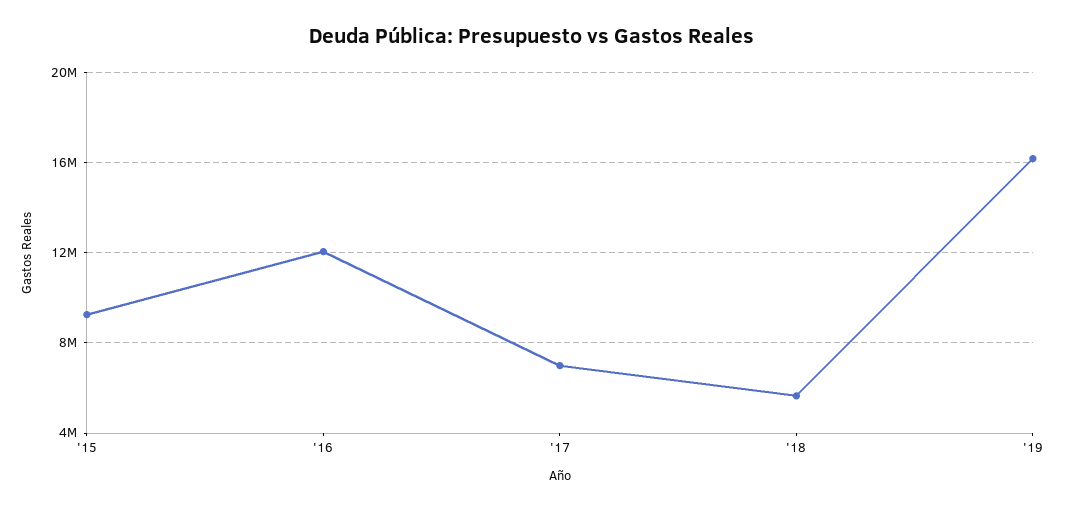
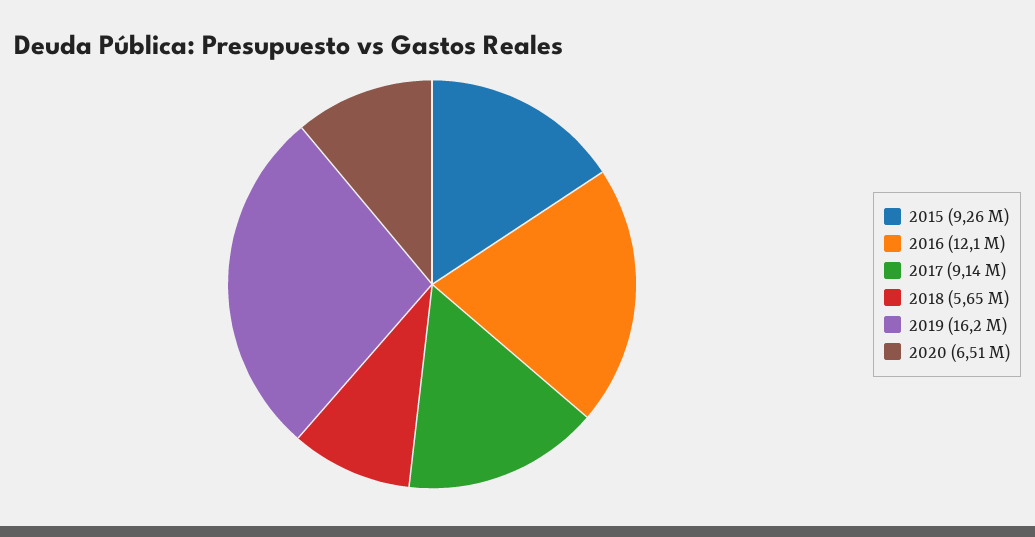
'17: 7000000 -> 9140000
2020: none -> 6510000

